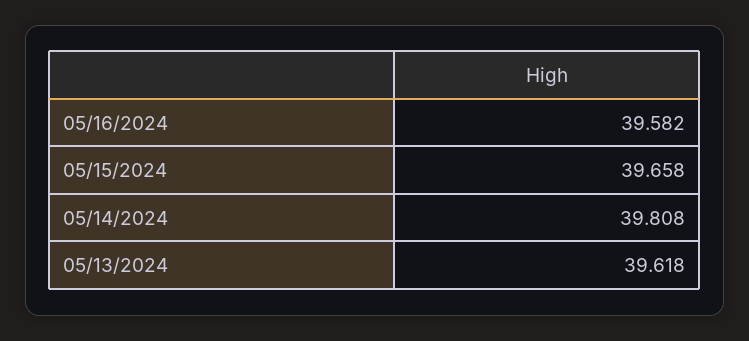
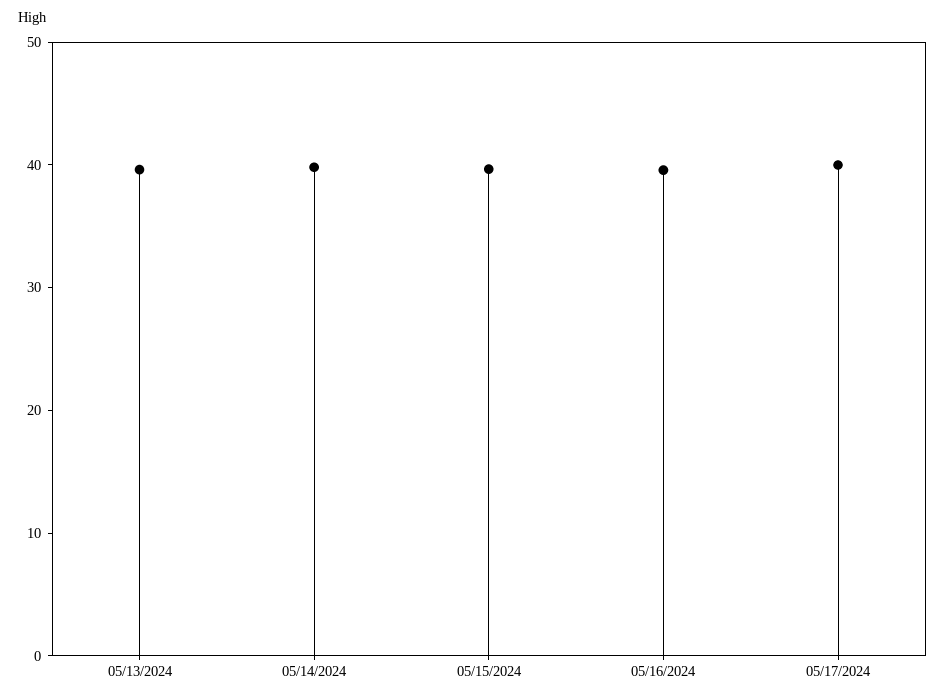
05/17/2024: none -> 40

